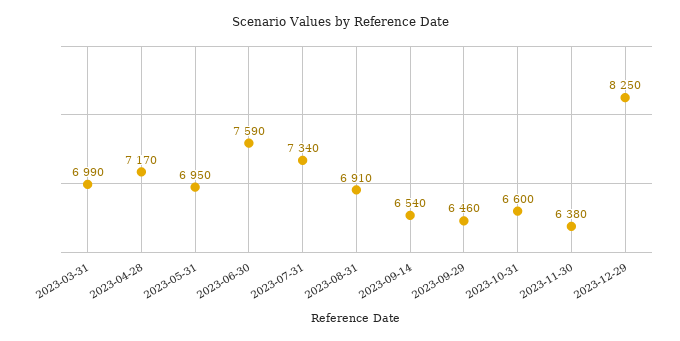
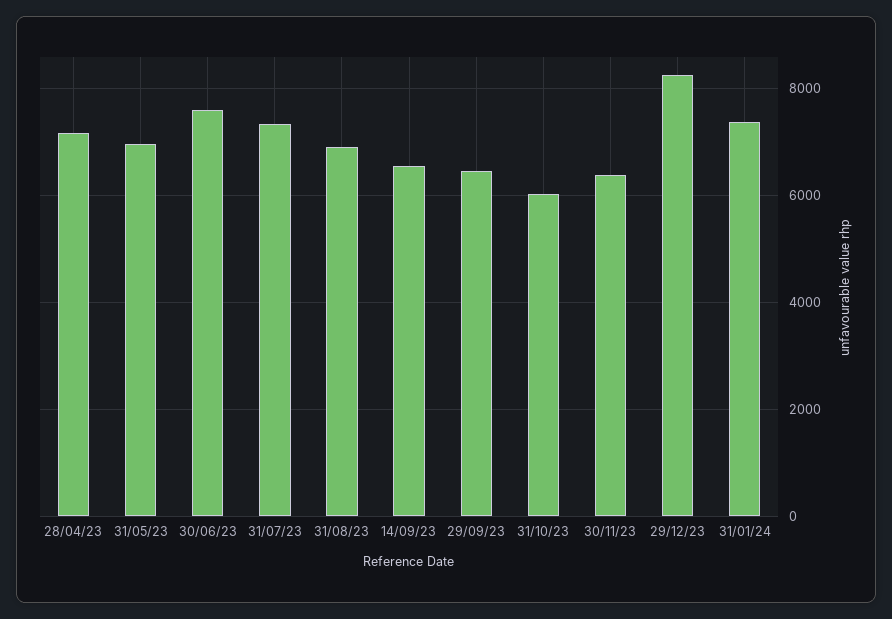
2023-03-31: 6990 -> none
2023-10-31: 6600 -> 6000
31/01/24: none -> 7400

